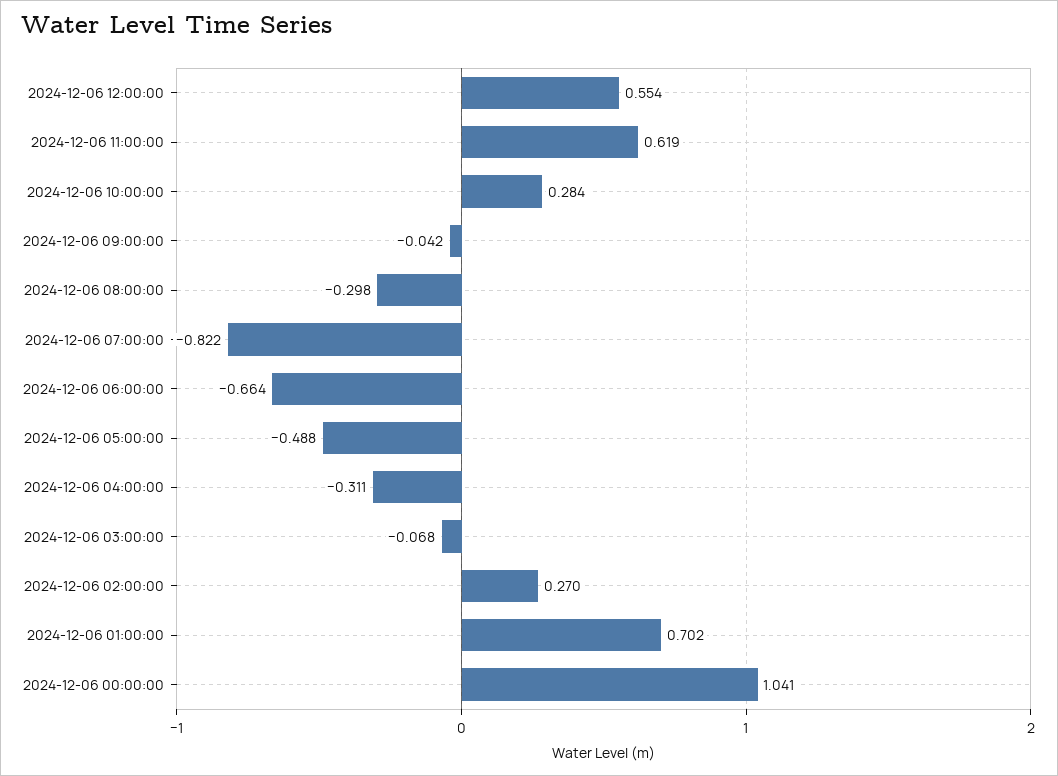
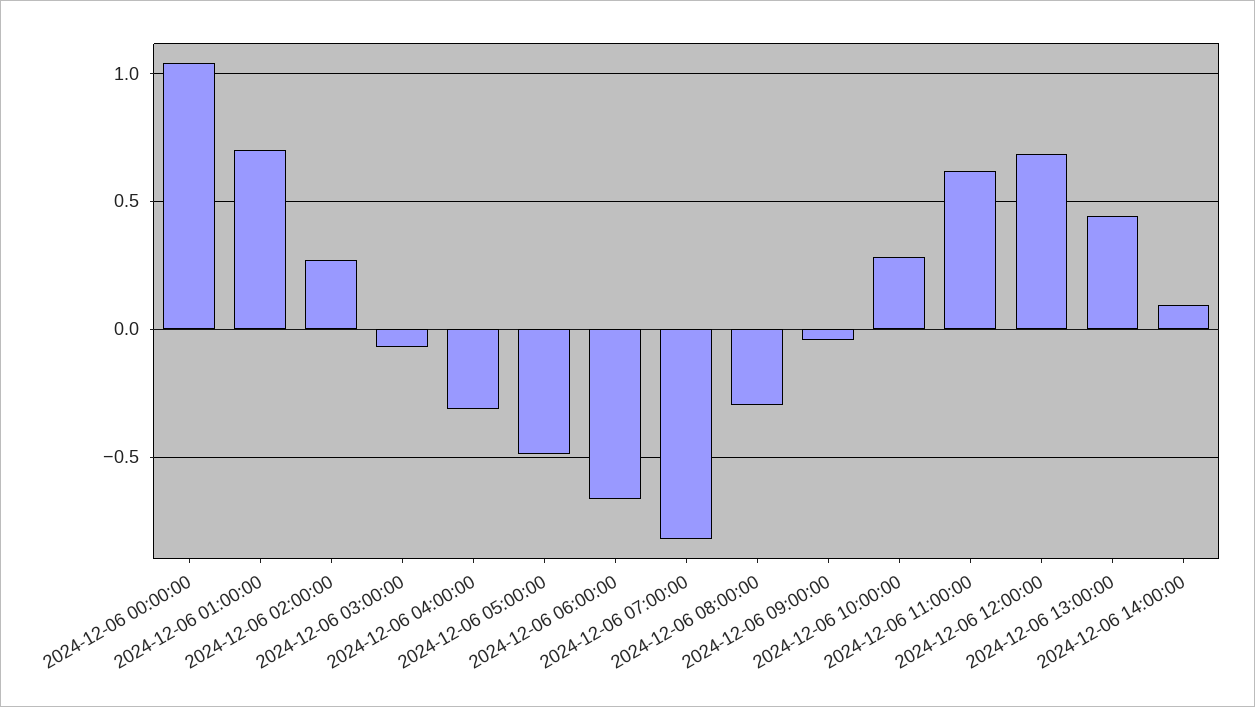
2024-12-06 12:00:00: 0.554 -> 0.7
2024-12-06 13:00:00: none -> 0.45
2024-12-06 14:00:00: none -> 0.1

